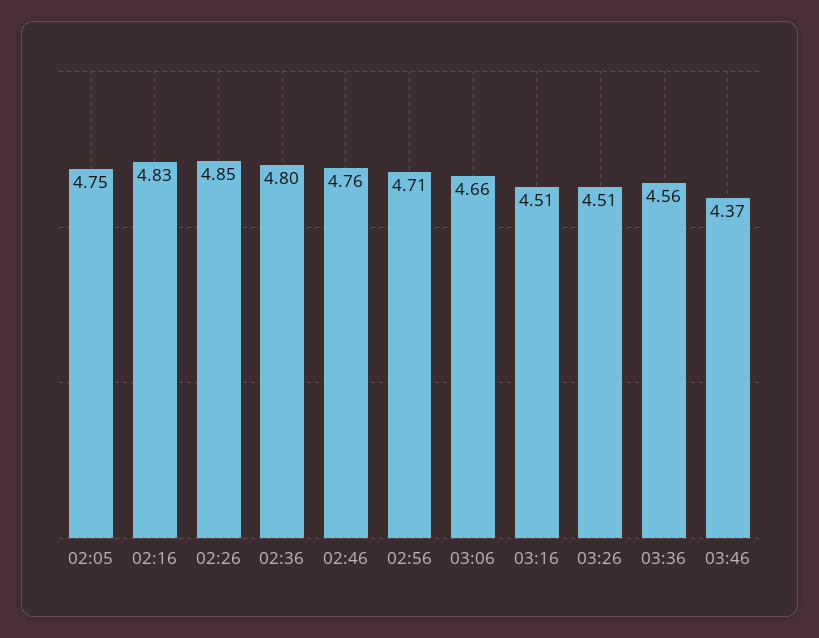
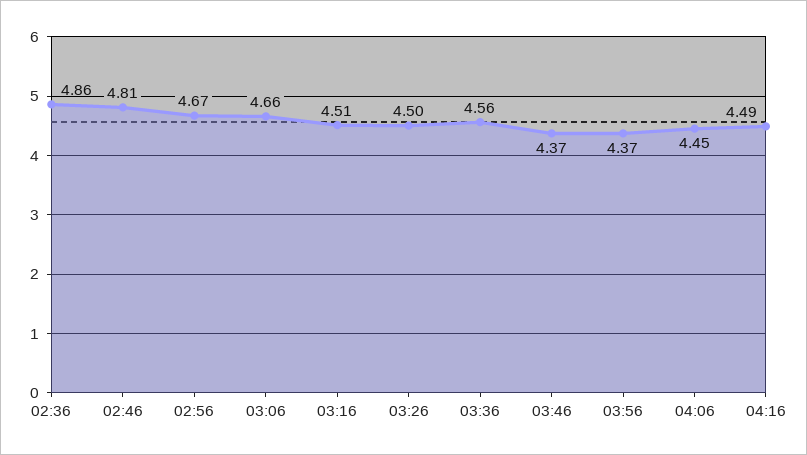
02:05: 4.75 -> none
02:16: 4.83 -> none
02:26: 4.85 -> none
02:36: 4.8 -> 4.86
02:46: 4.76 -> 4.81
02:56: 4.71 -> 4.67
03:26: 4.51 -> 4.5
03:56: none -> 4.37
04:06: none -> 4.45
04:16: none -> 4.49

